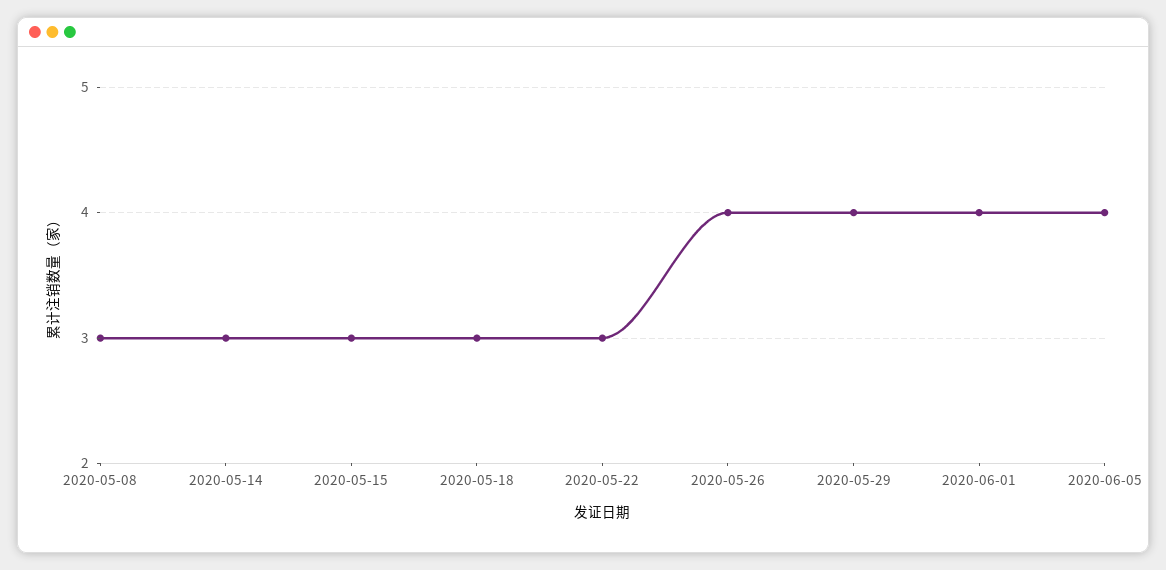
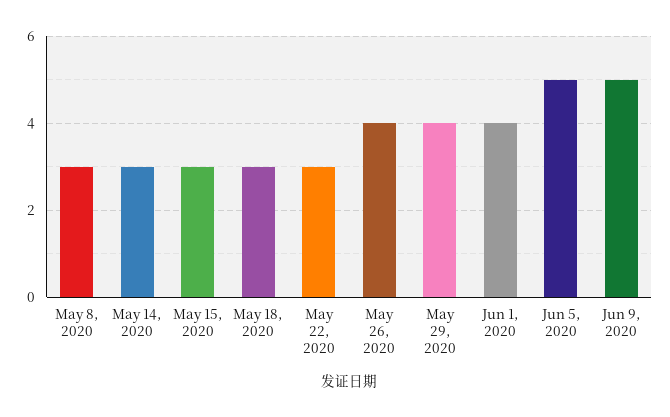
2020-06-05: 4 -> 5
Jun 9, 2020: none -> 5

